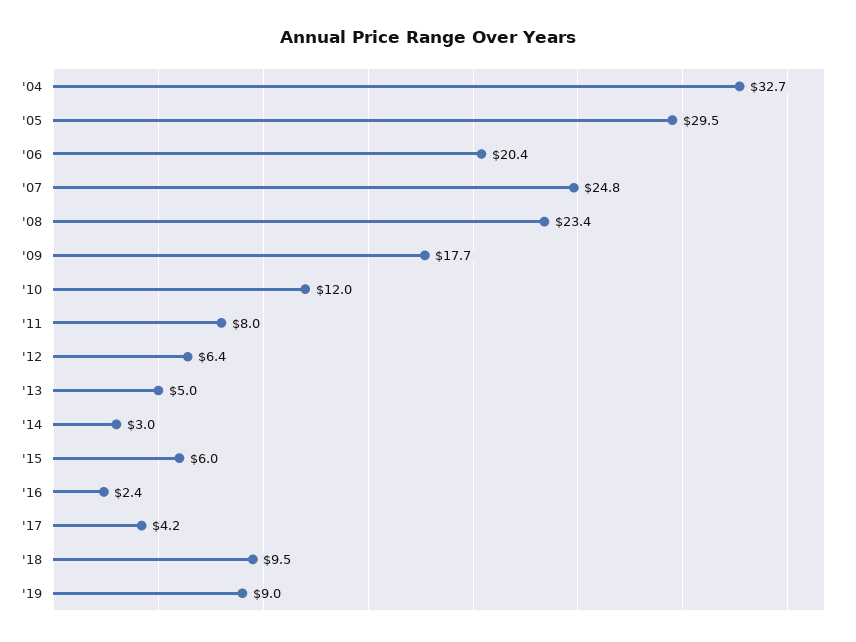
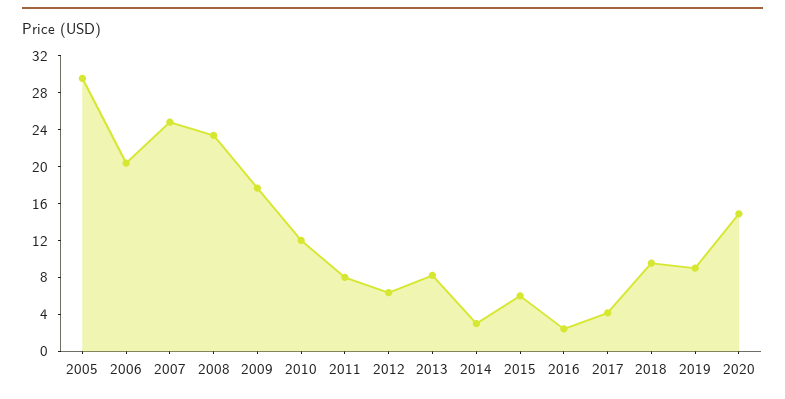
'04: 32.7 -> none
'13: 5 -> 8
2020: none -> 15

